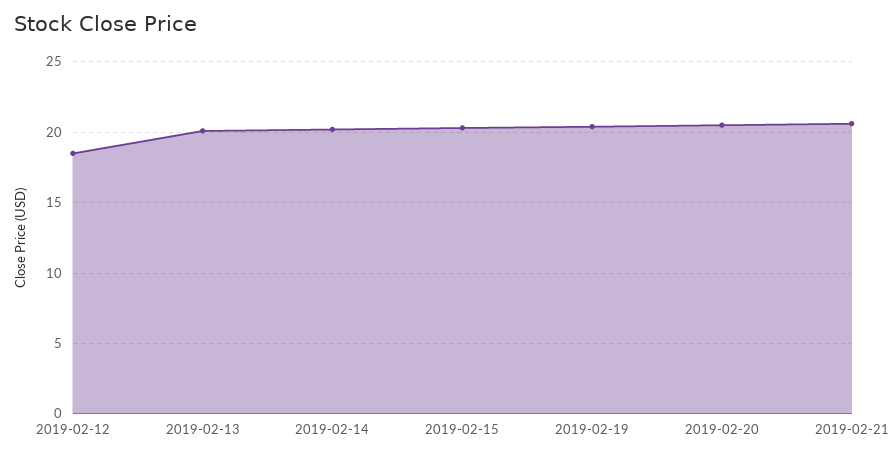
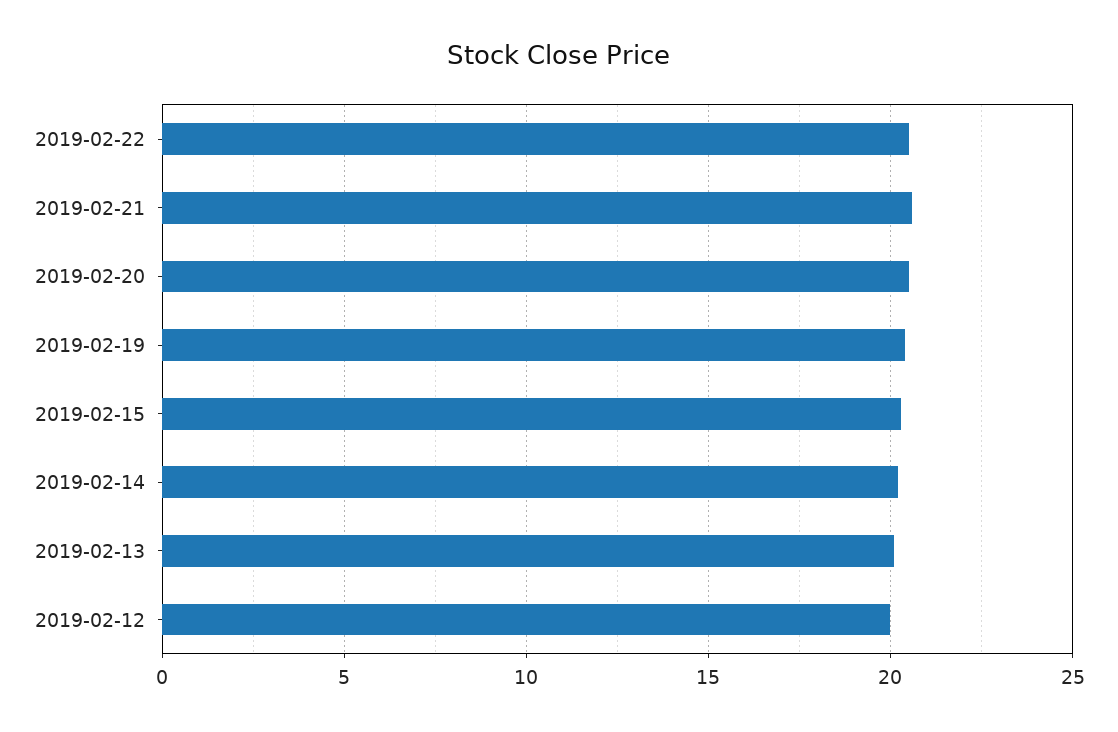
2019-02-12: 18.5 -> 20
2019-02-22: none -> 20.5

